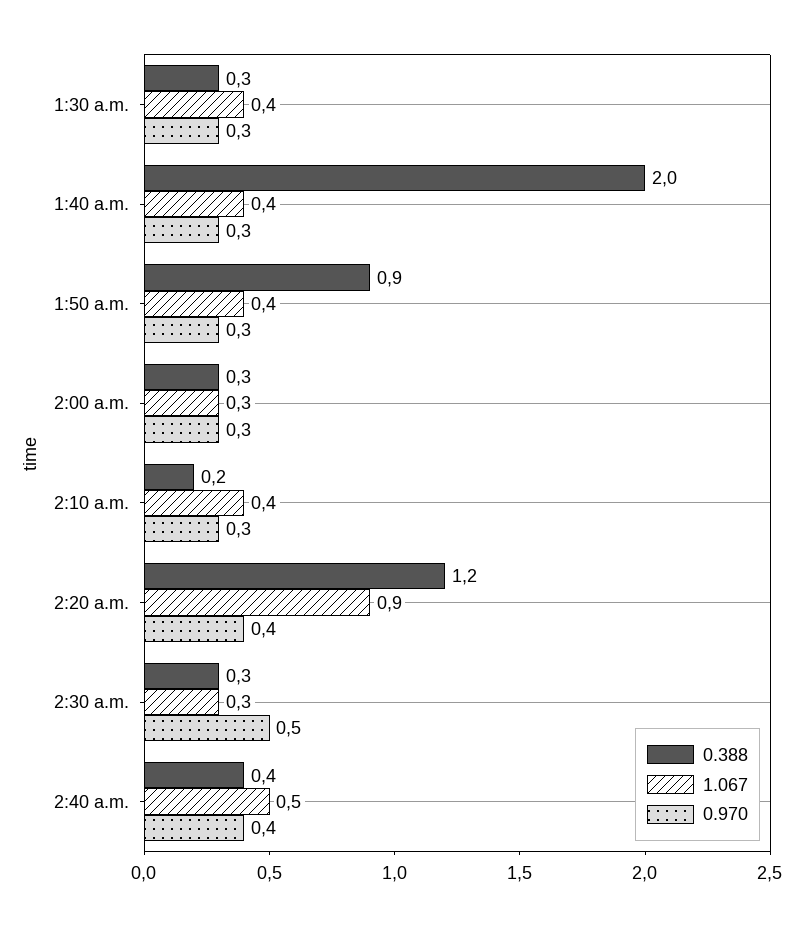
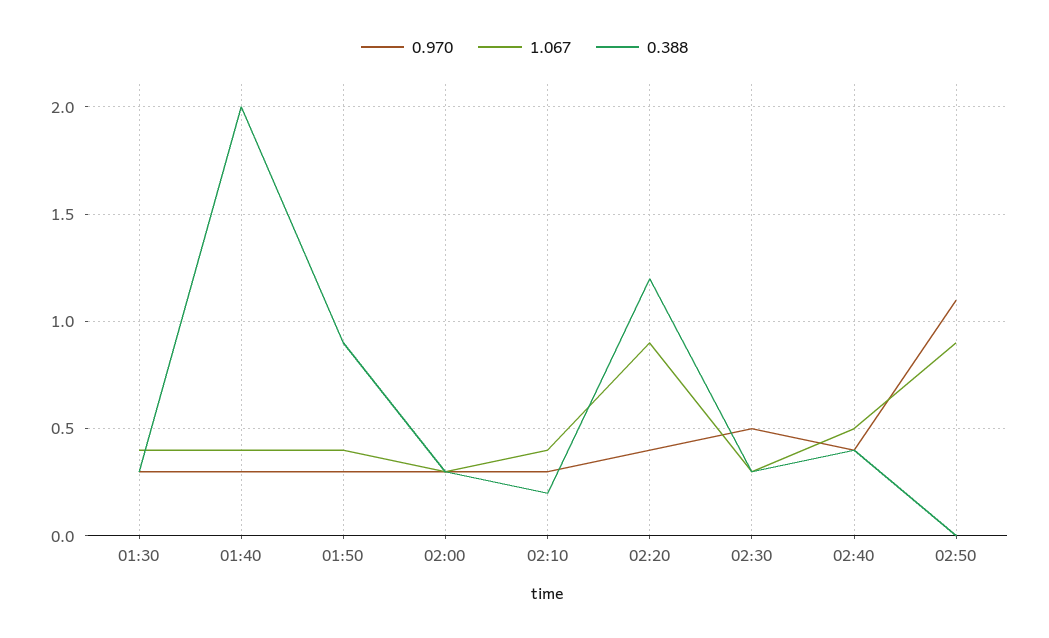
0.970, 02:50: none -> 1.1
1.067, 02:50: none -> 0.9
0.388, 02:50: none -> 0

